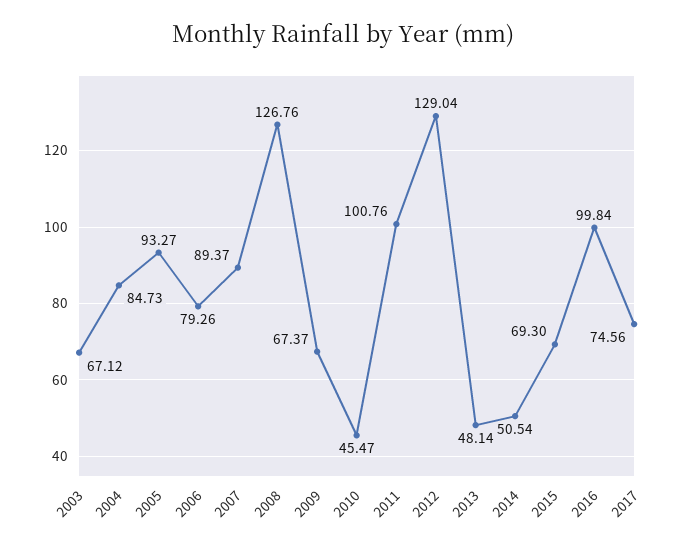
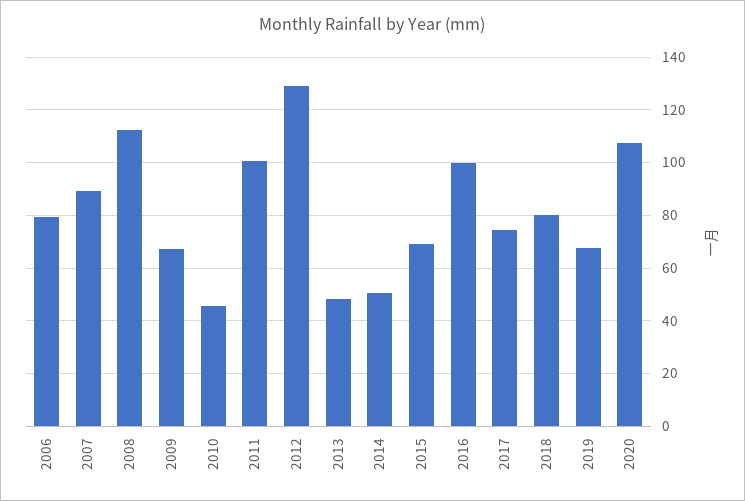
2003: 67.12 -> none
2004: 84.73 -> none
2005: 93.27 -> none
2008: 126.76 -> 112.5
2018: none -> 80
2019: none -> 67.5
2020: none -> 107.5

